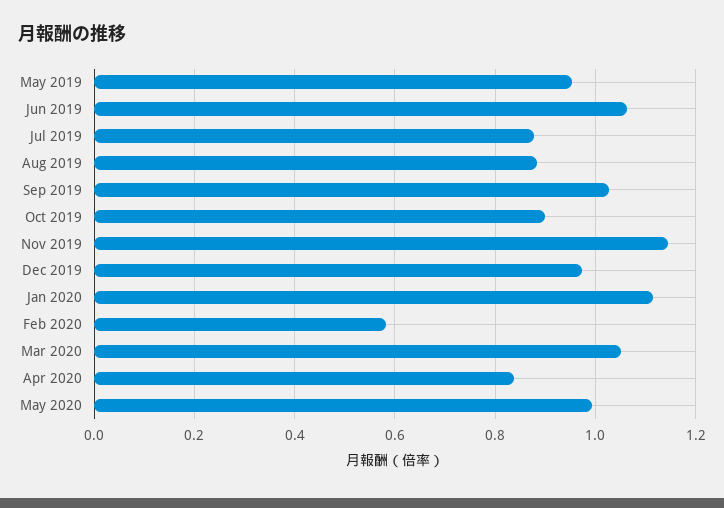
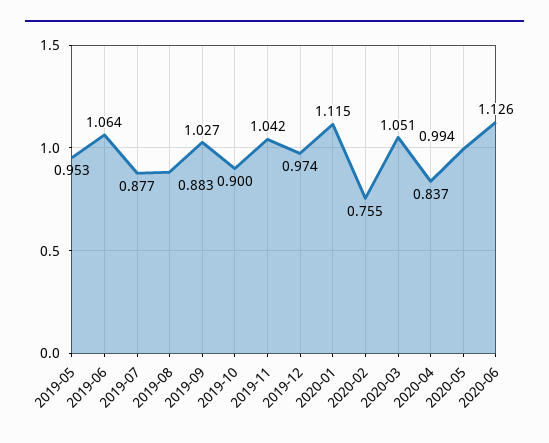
Nov 2019: 1.14 -> 1.042
Feb 2020: 0.58 -> 0.755
2020-06: none -> 1.126

